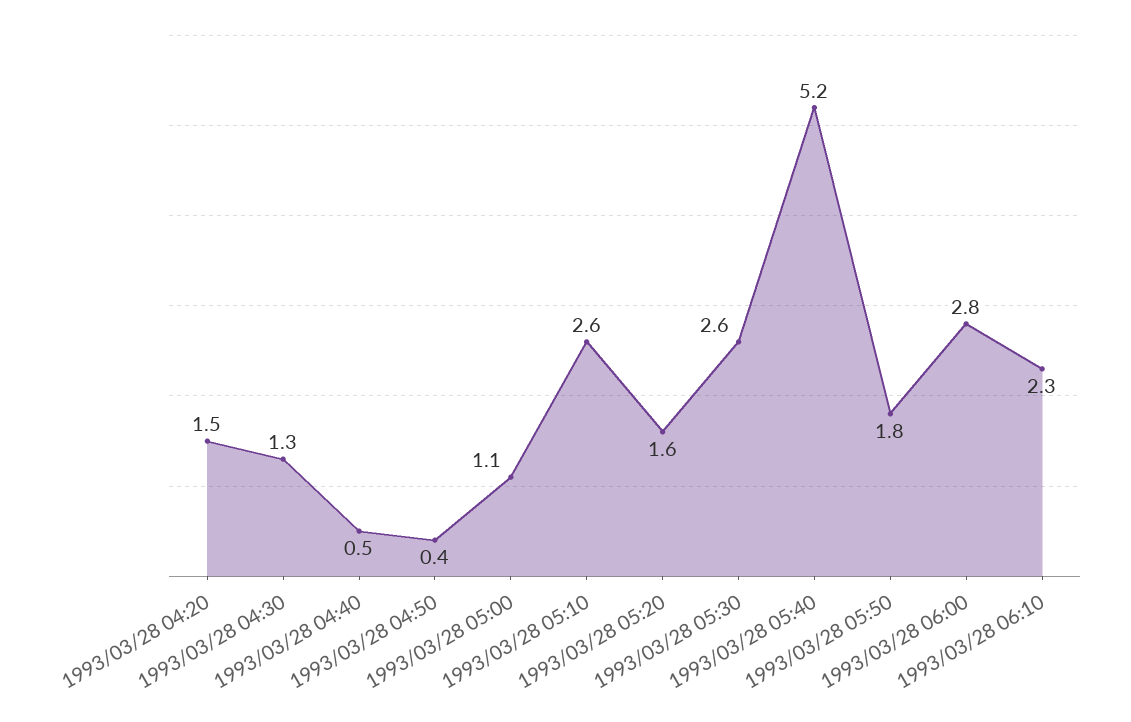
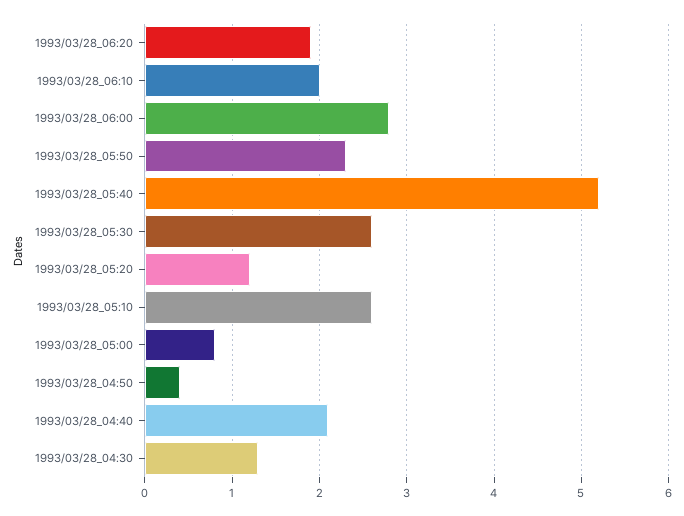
1993/03/28 04:20: 1.5 -> none
1993/03/28 04:40: 0.5 -> 2.1
1993/03/28 05:00: 1.1 -> 0.8
1993/03/28 05:20: 1.6 -> 1.2
1993/03/28 05:50: 1.8 -> 2.3
1993/03/28 06:10: 2.3 -> 2
1993/03/28_06:20: none -> 1.9

